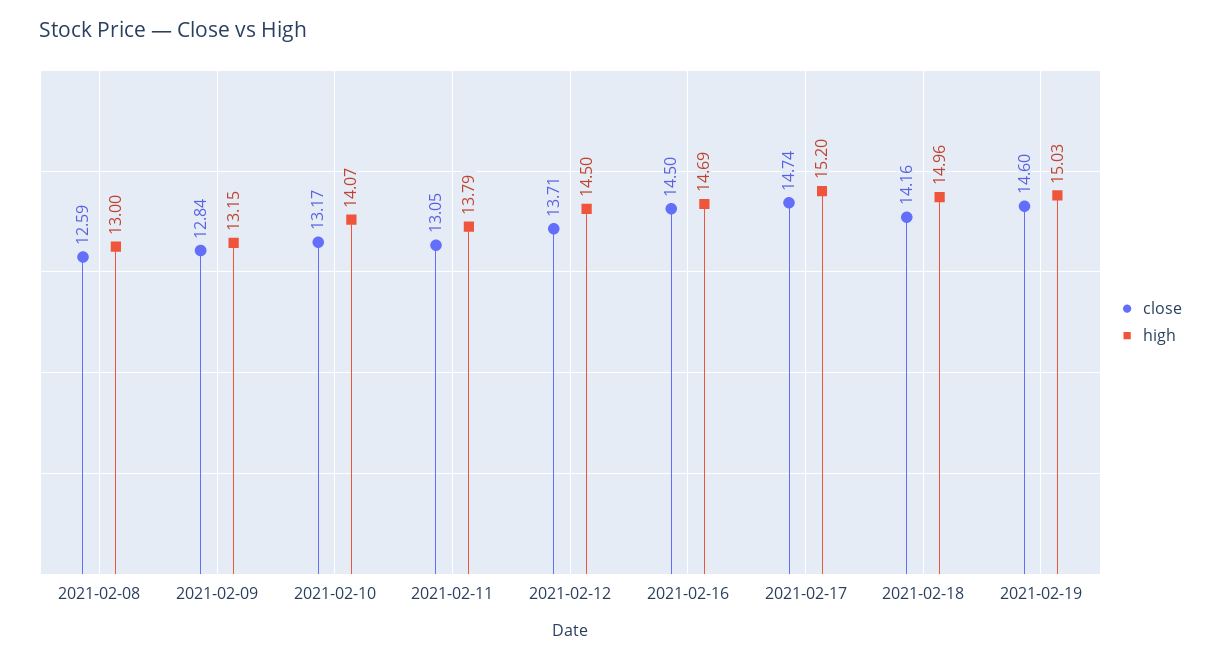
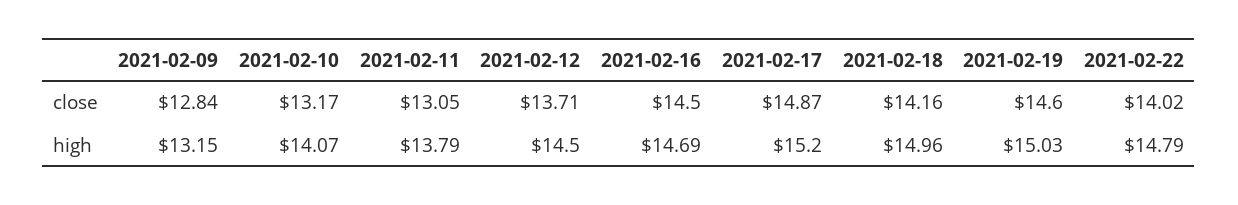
close, 2021-02-08: 12.59 -> none
high, 2021-02-08: 13 -> none
close, 2021-02-17: 14.74 -> 14.87
close, 2021-02-22: none -> 14.02
high, 2021-02-22: none -> 14.79

